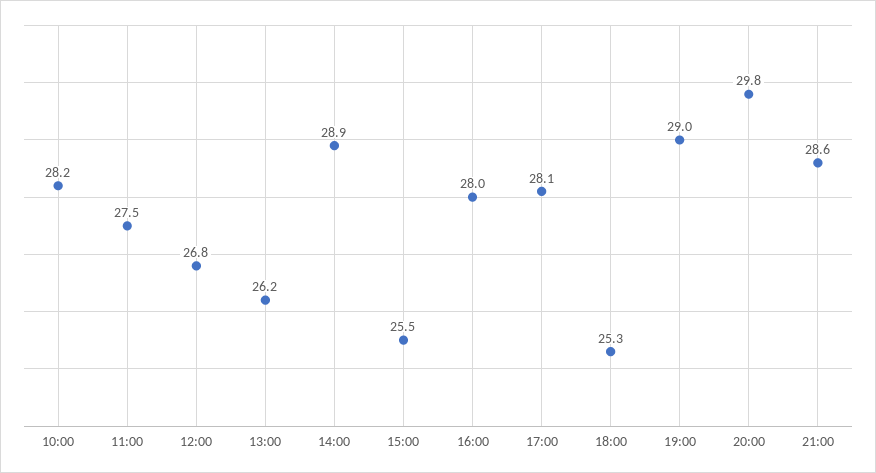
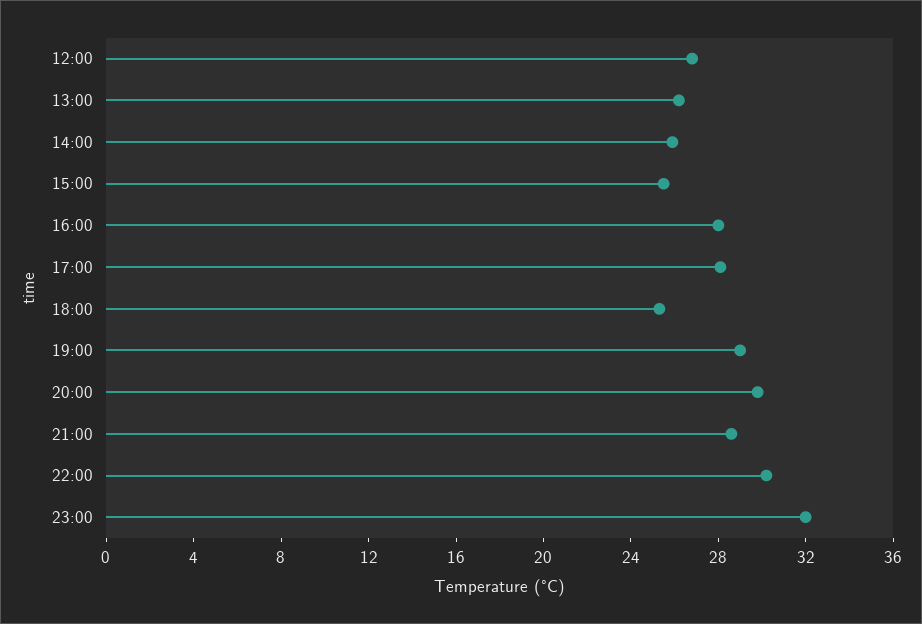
10:00: 28.2 -> none
11:00: 27.5 -> none
14:00: 28.9 -> 26
22:00: none -> 30
23:00: none -> 32

